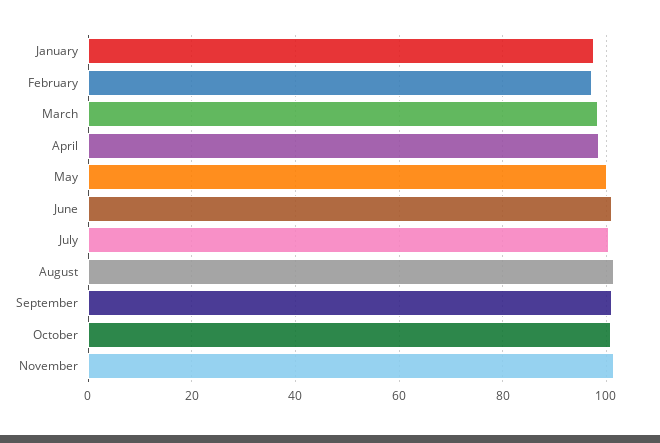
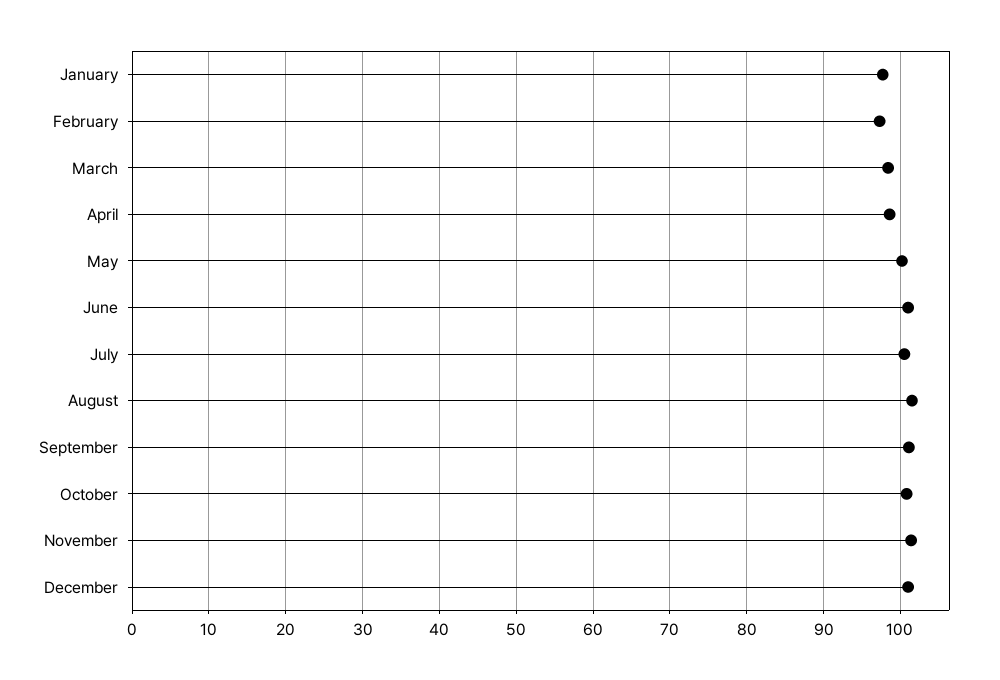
December: none -> 101

